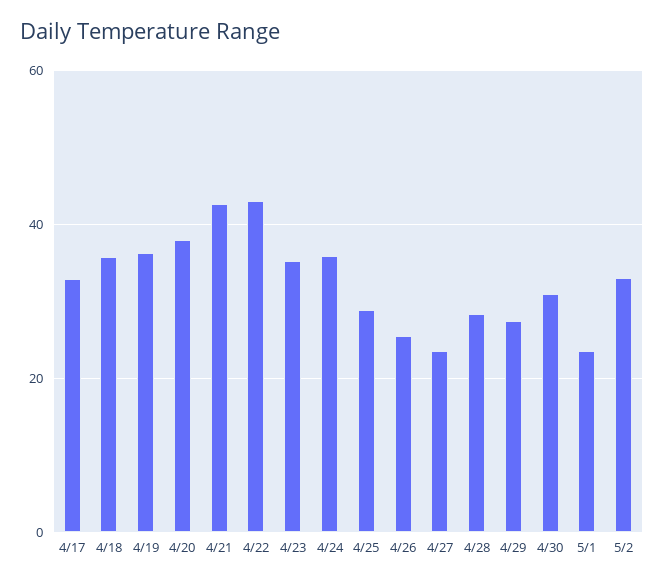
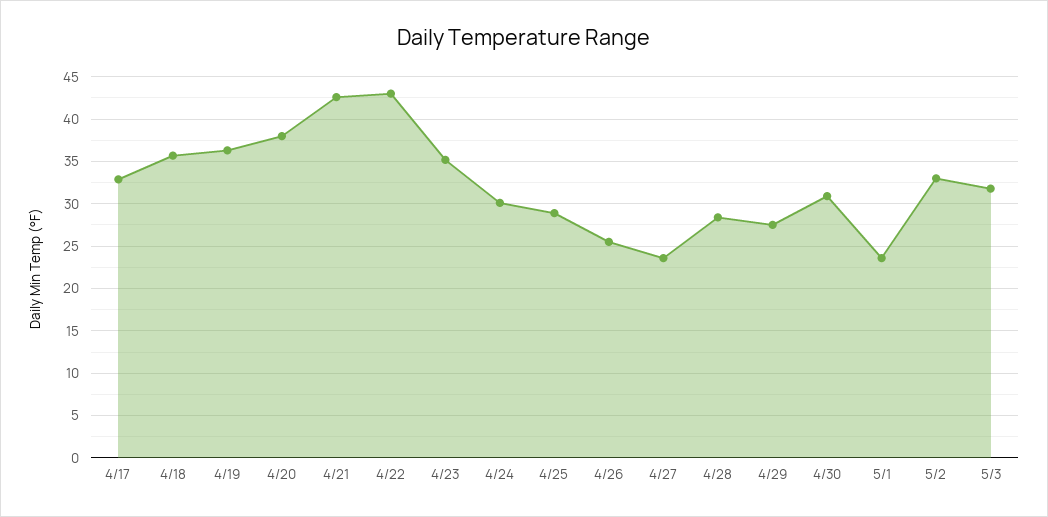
4/24: 36 -> 30
5/3: none -> 32

